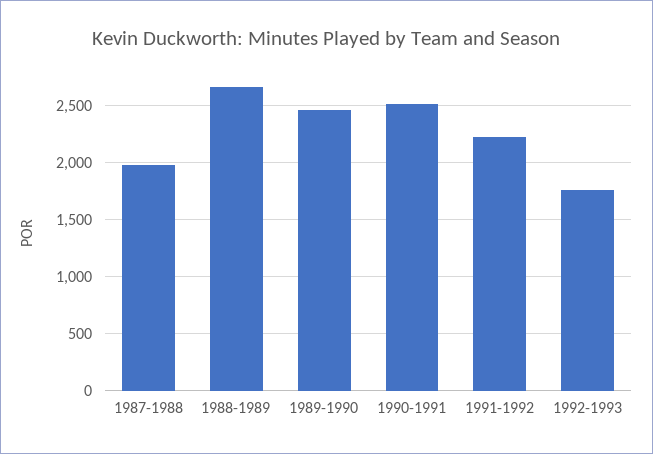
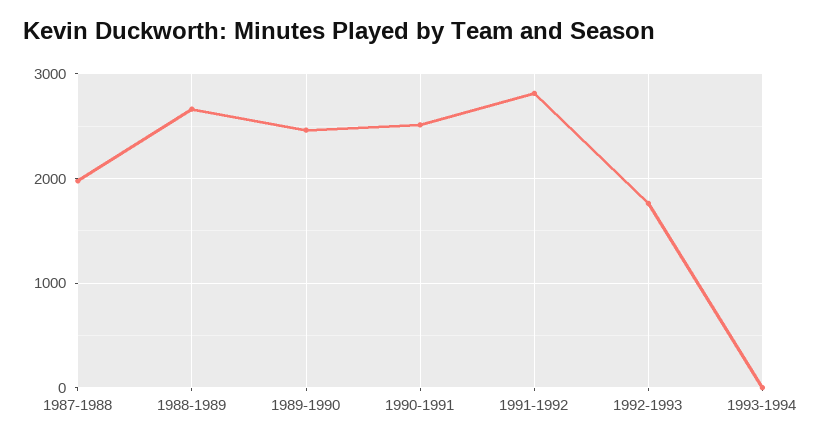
1991-1992: 2200 -> 2800
1993-1994: none -> 0

